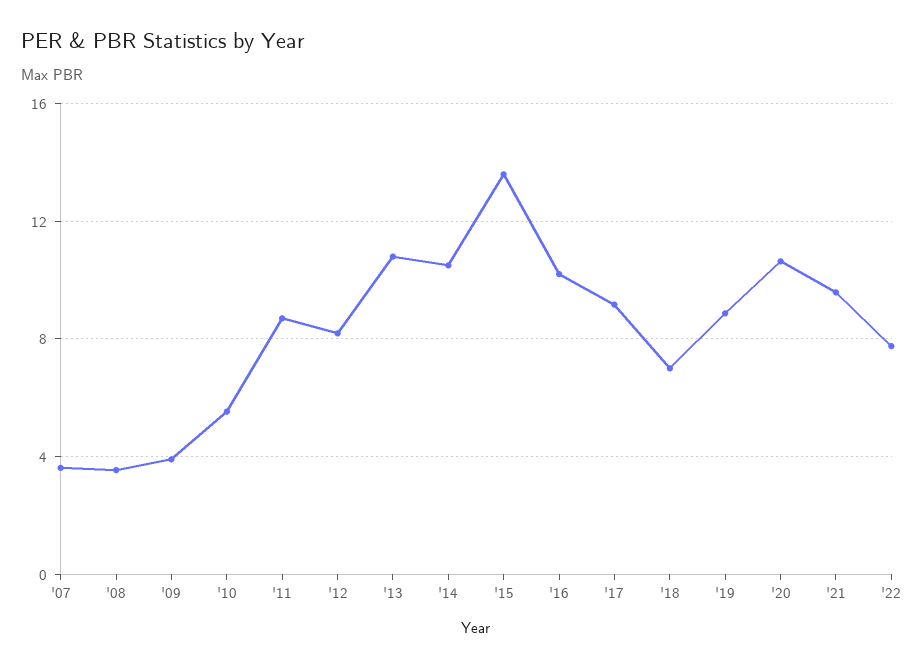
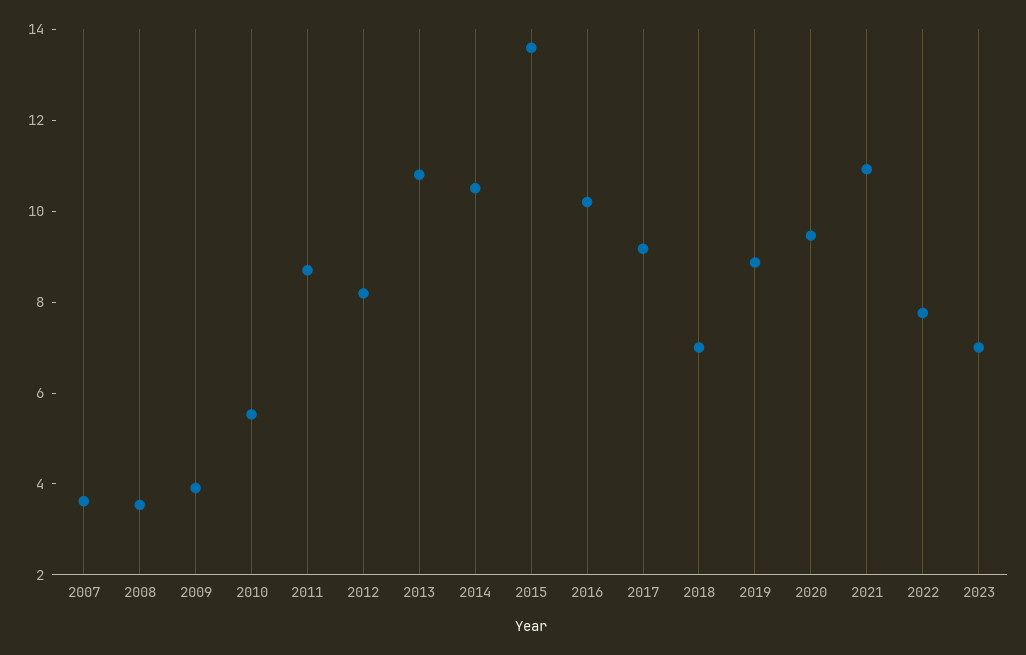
'20: 10.5 -> 9.5
'21: 9.5 -> 11
2023: none -> 7

